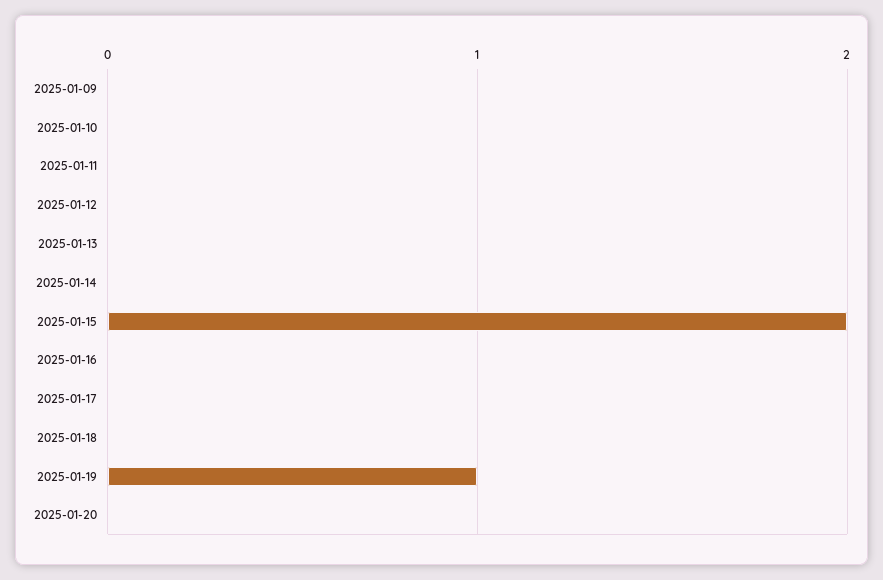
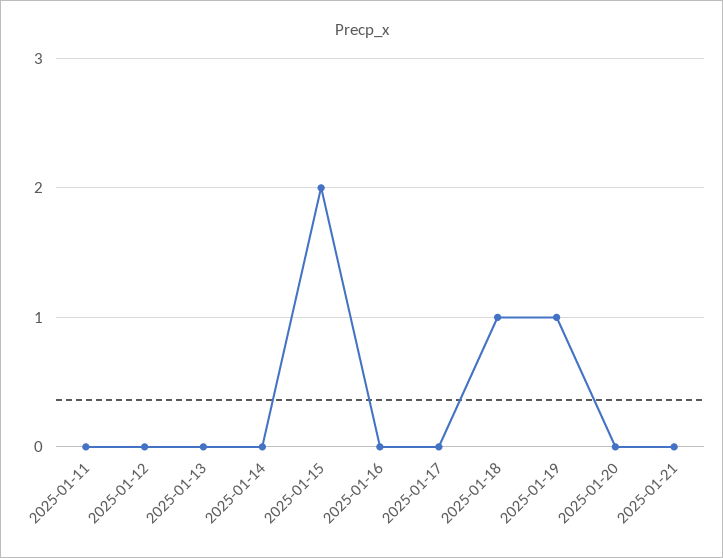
2025-01-09: 0 -> none
2025-01-10: 0 -> none
2025-01-18: 0 -> 1
2025-01-21: none -> 0

